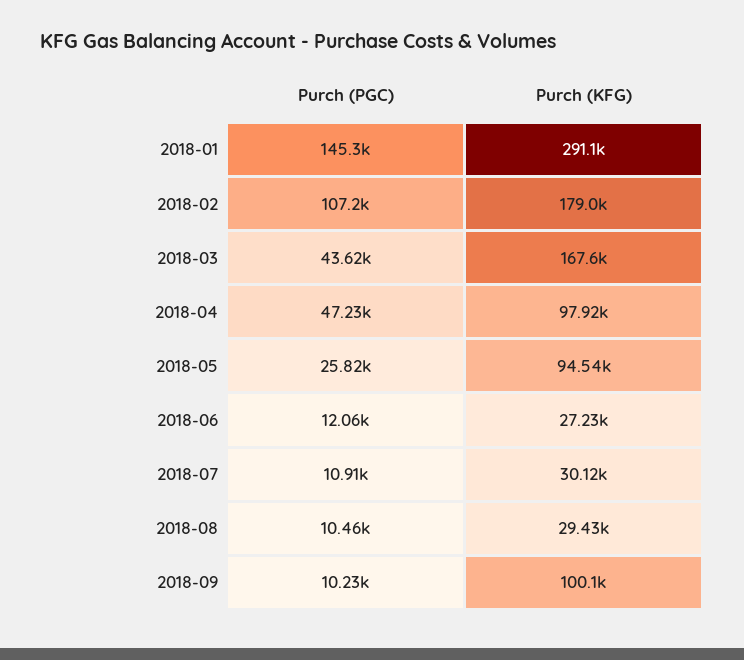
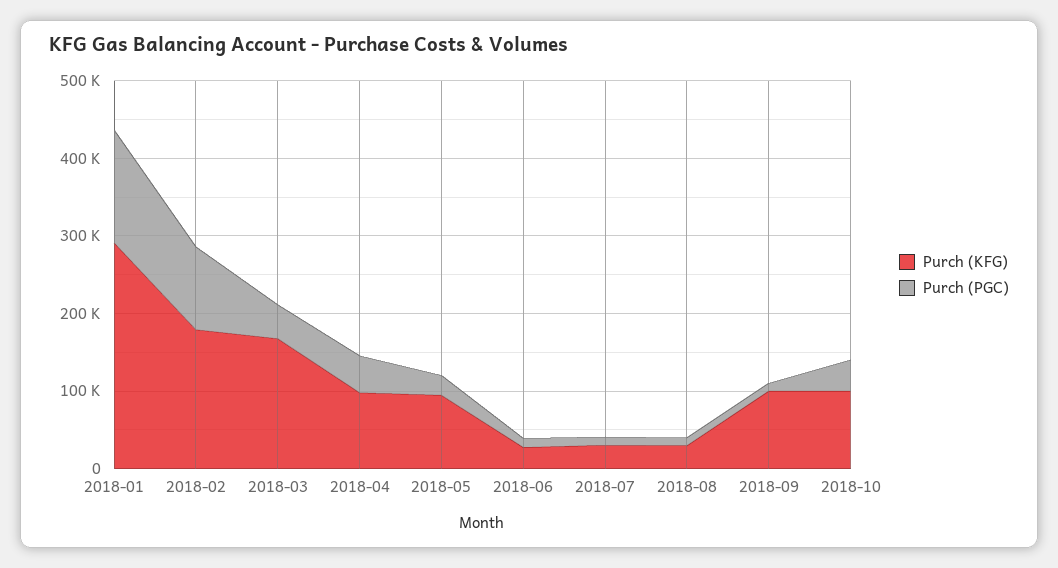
Purch (KFG), 2018-10: none -> 100000
Purch (PGC), 2018-10: none -> 40000

